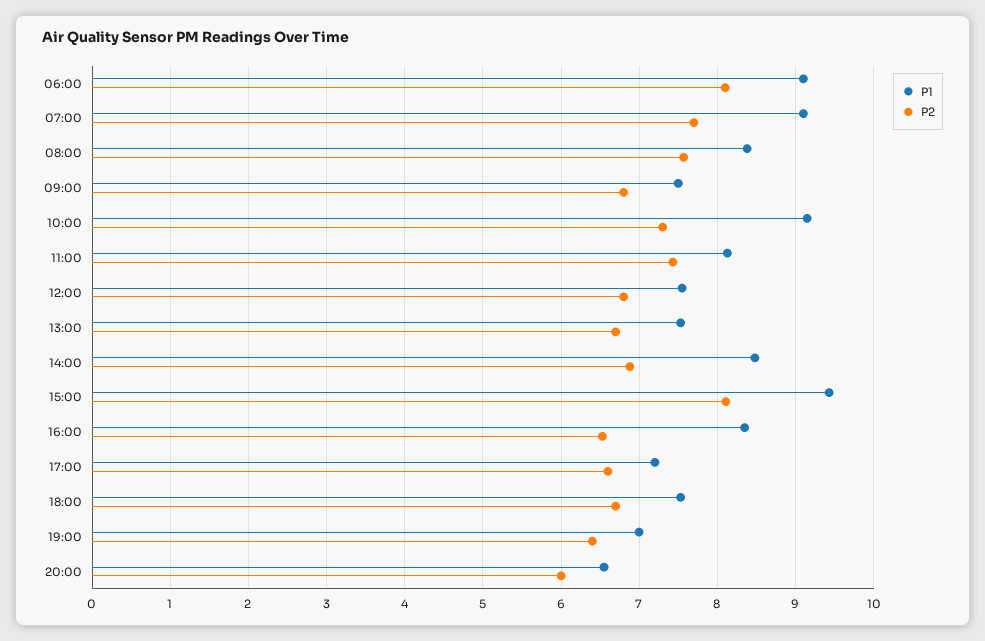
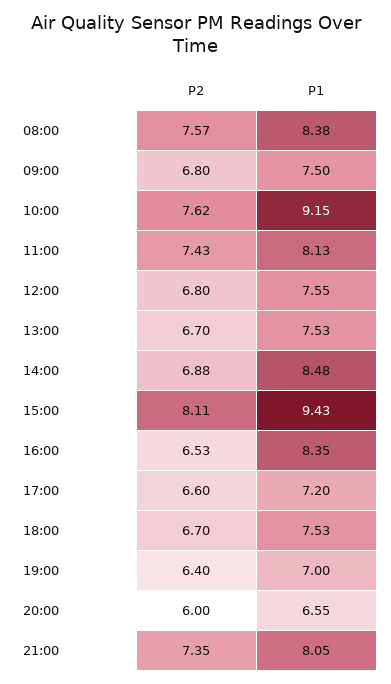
P1, 06:00: 9.1 -> none
P2, 06:00: 8.1 -> none
P1, 07:00: 9.1 -> none
P2, 07:00: 7.7 -> none
P2, 10:00: 7.3 -> 7.62
P2, 21:00: none -> 7.35
P1, 21:00: none -> 8.05

